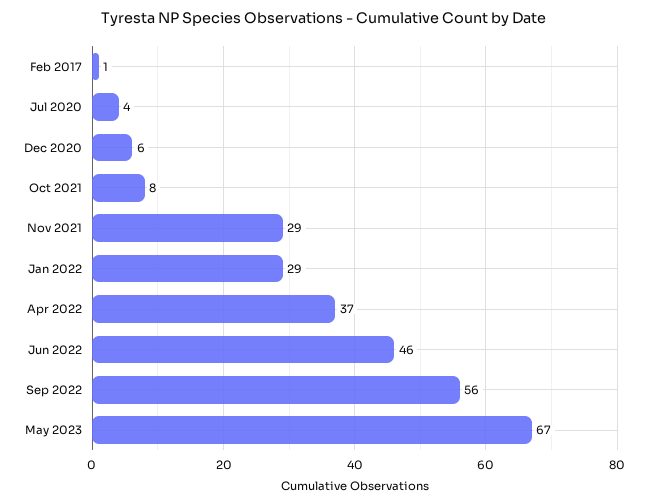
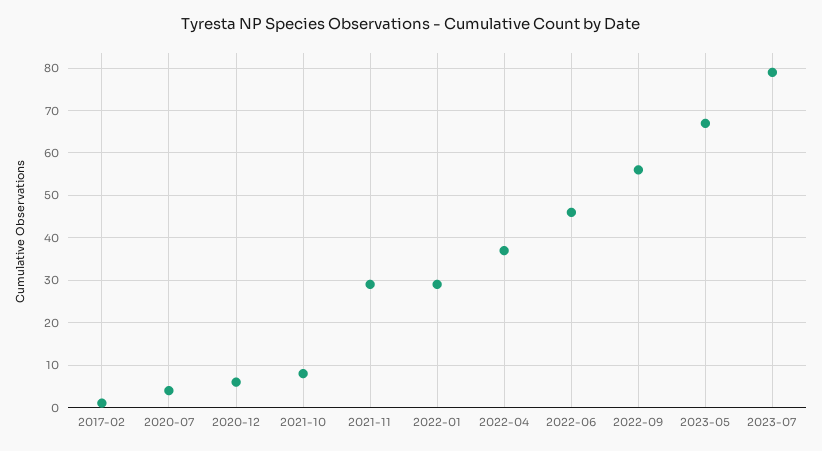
2023-07: none -> 80

